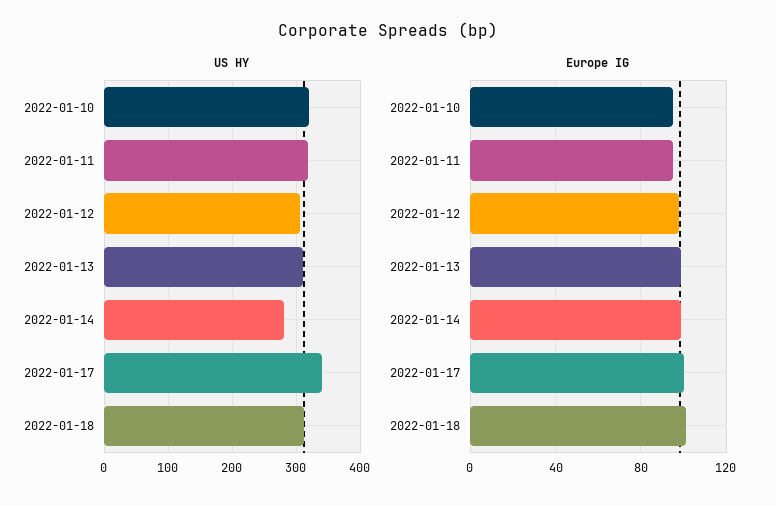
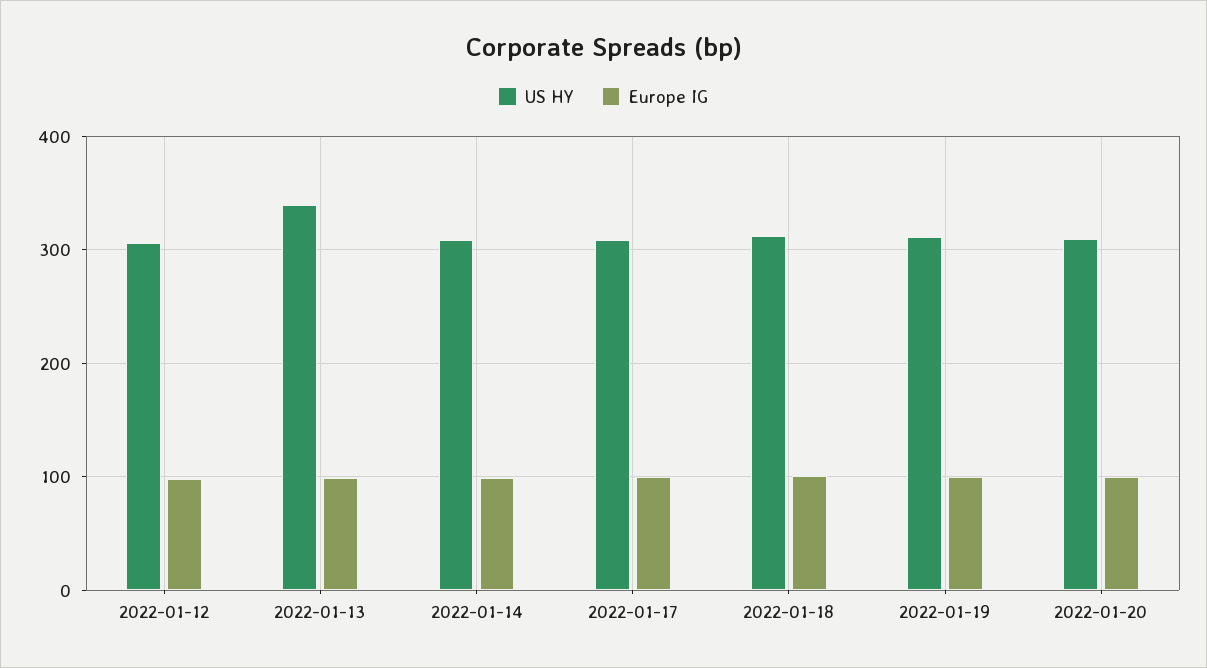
US HY, 2022-01-10: 320 -> none
US HY, 2022-01-11: 320 -> none
US HY, 2022-01-13: 310 -> 340
US HY, 2022-01-14: 280 -> 310
US HY, 2022-01-17: 340 -> 310
Europe IG, 2022-01-10: 95 -> none
Europe IG, 2022-01-11: 95 -> none
US HY, 2022-01-19: none -> 310
Europe IG, 2022-01-19: none -> 100
US HY, 2022-01-20: none -> 310
Europe IG, 2022-01-20: none -> 100

